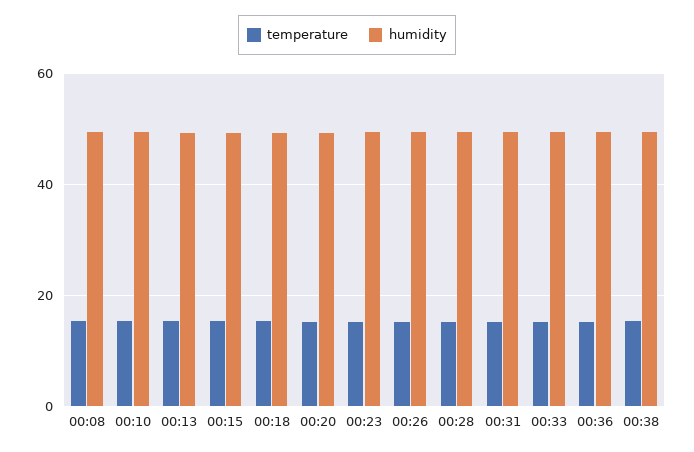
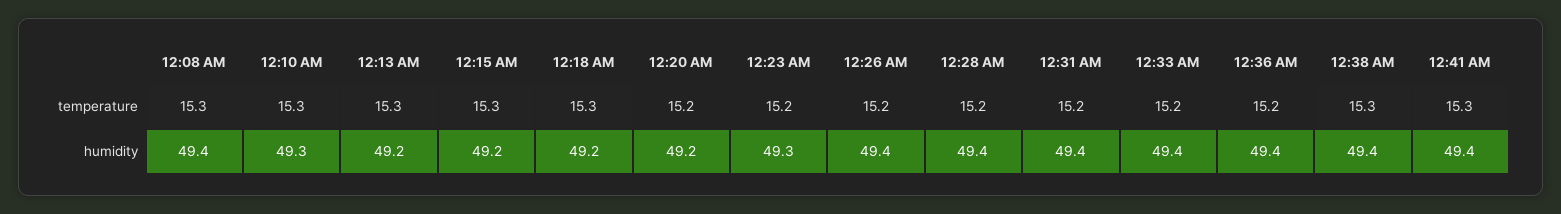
temperature, 12:41 AM: none -> 15.3
humidity, 12:41 AM: none -> 49.4

